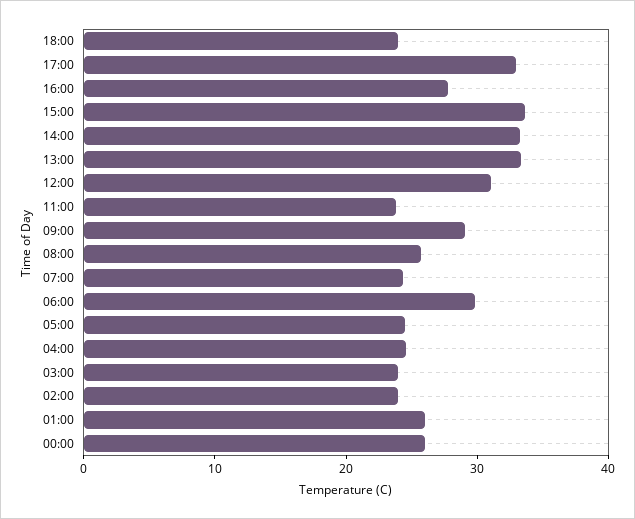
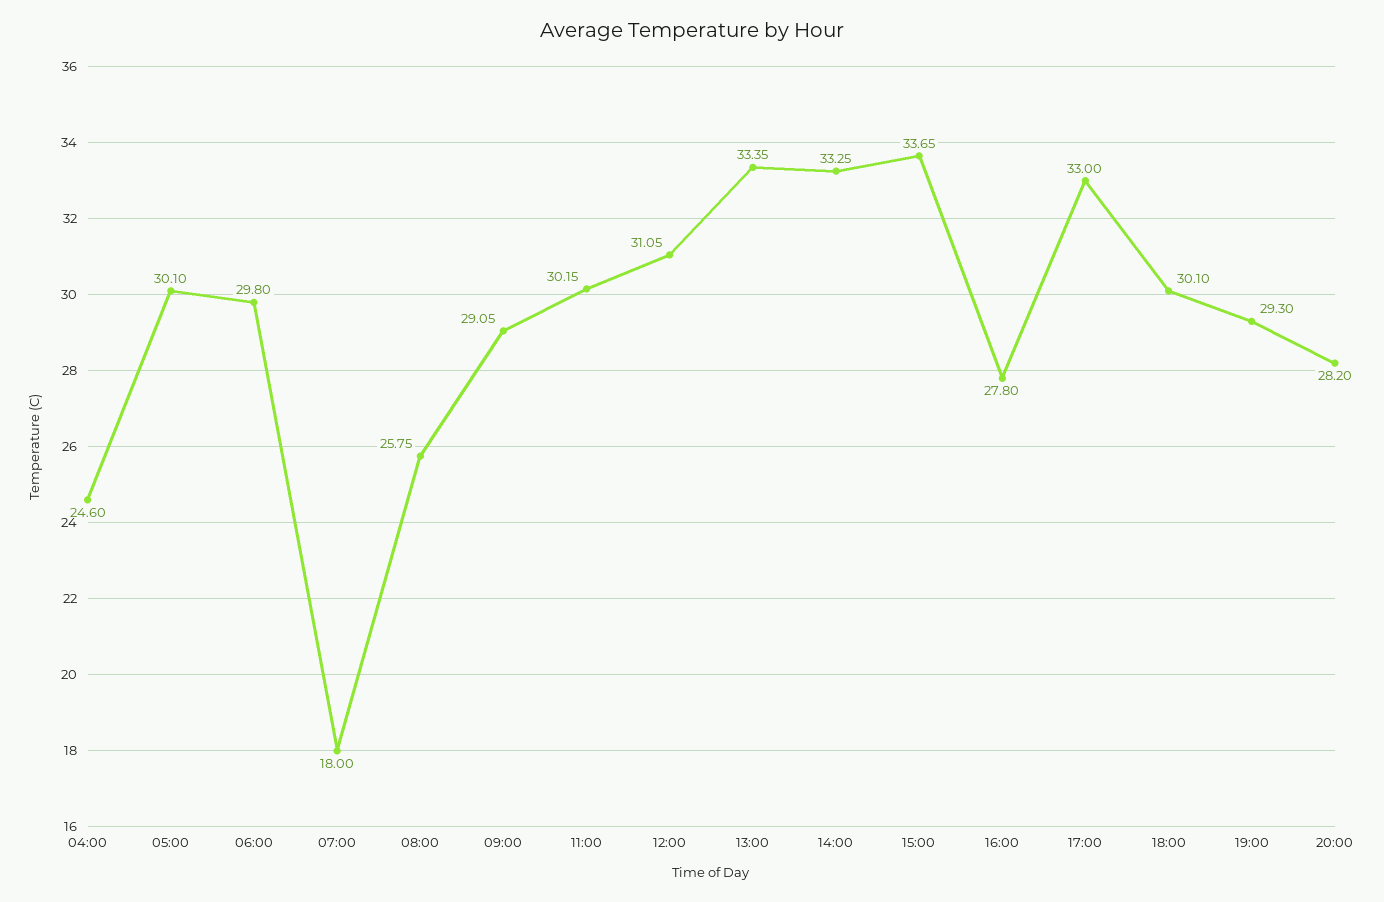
18:00: 24 -> 30.1
11:00: 24 -> 30.15
07:00: 24 -> 18
05:00: 24 -> 30.1
03:00: 24 -> none
02:00: 24 -> none
01:00: 26 -> none
00:00: 26 -> none
19:00: none -> 29.3
20:00: none -> 28.2

